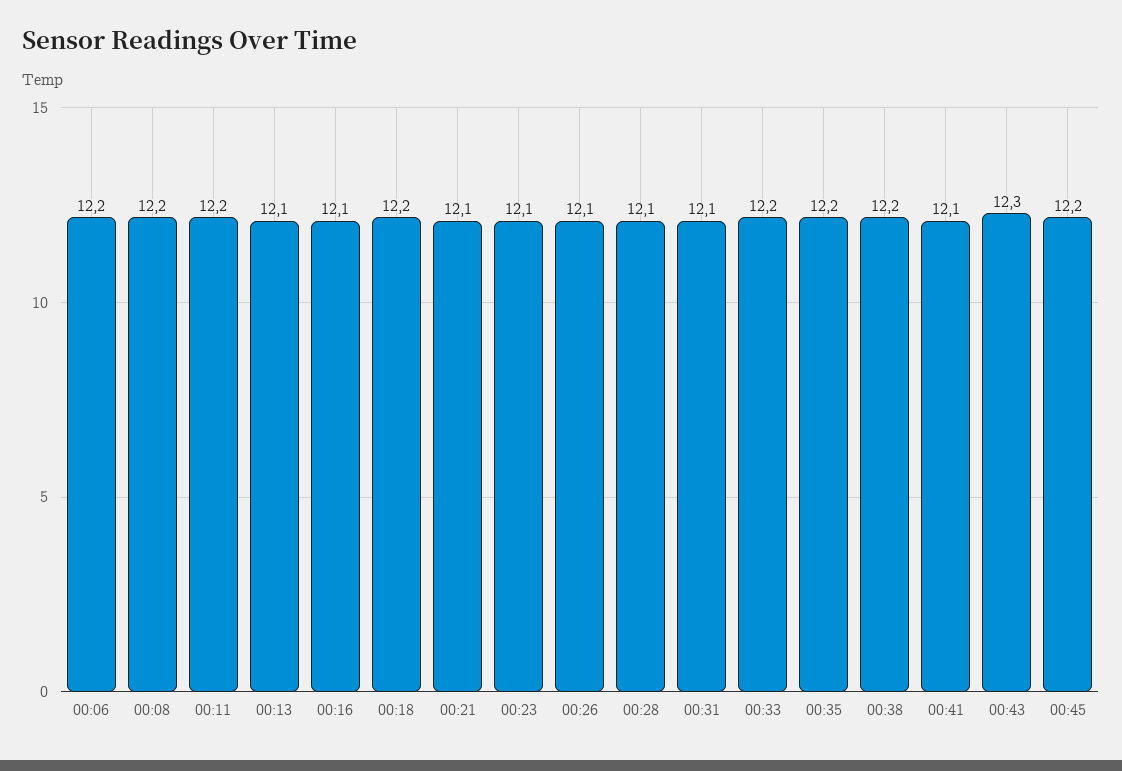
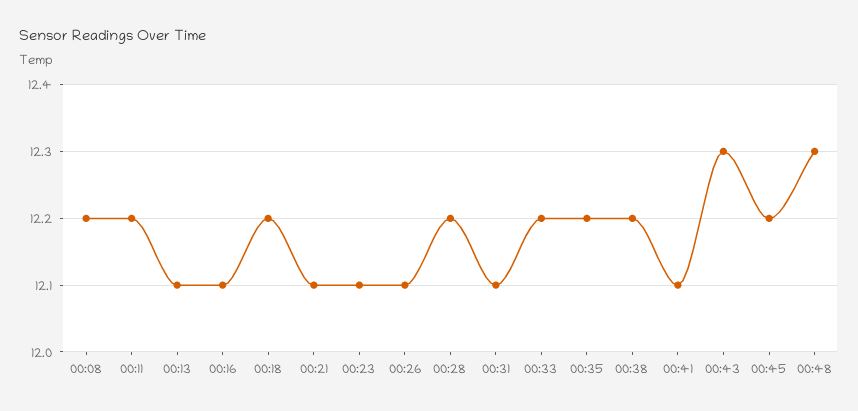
00:06: 12.2 -> none
00:28: 12.1 -> 12.2
00:48: none -> 12.3

